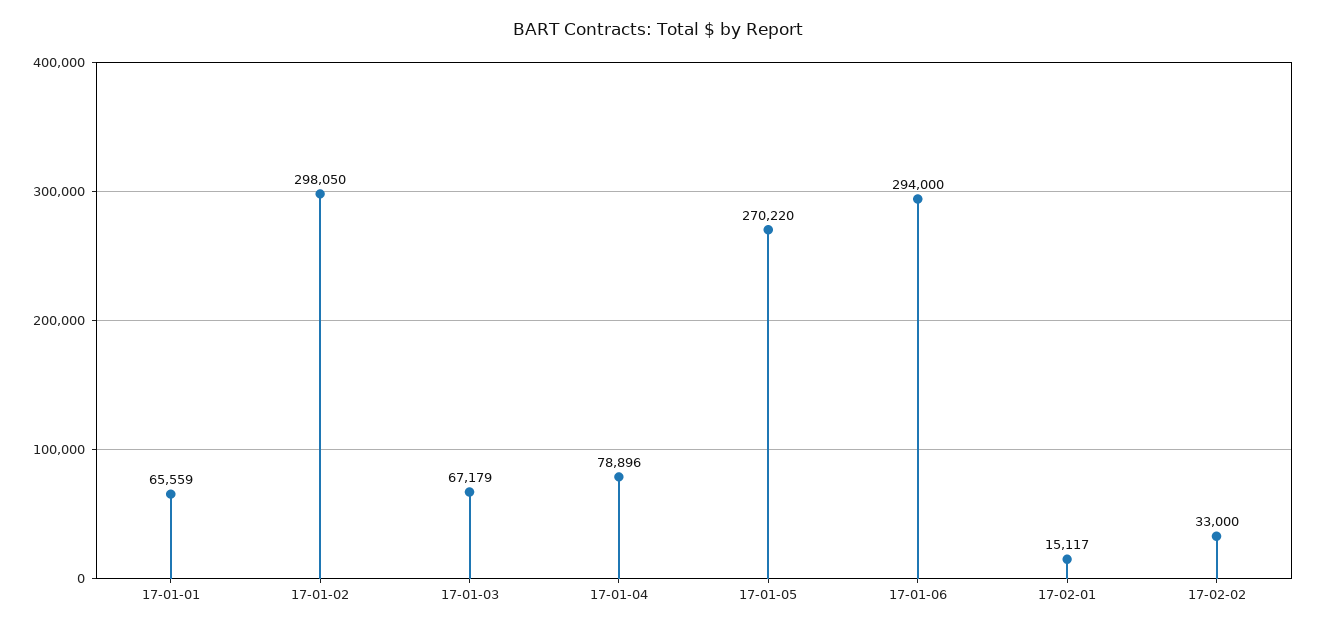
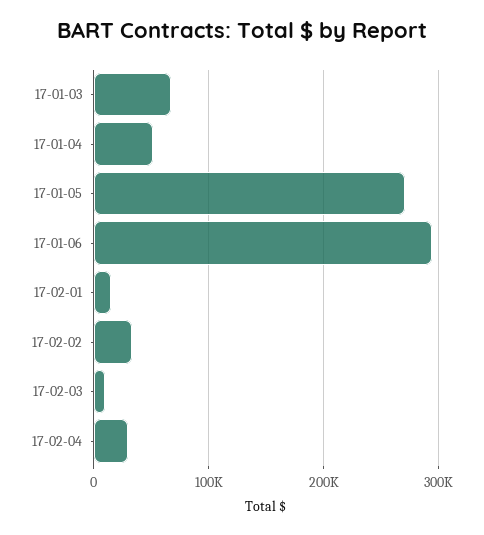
17-01-01: 65559 -> none
17-01-02: 298050 -> none
17-01-04: 78896 -> 50000
17-02-03: none -> 10000
17-02-04: none -> 30000

